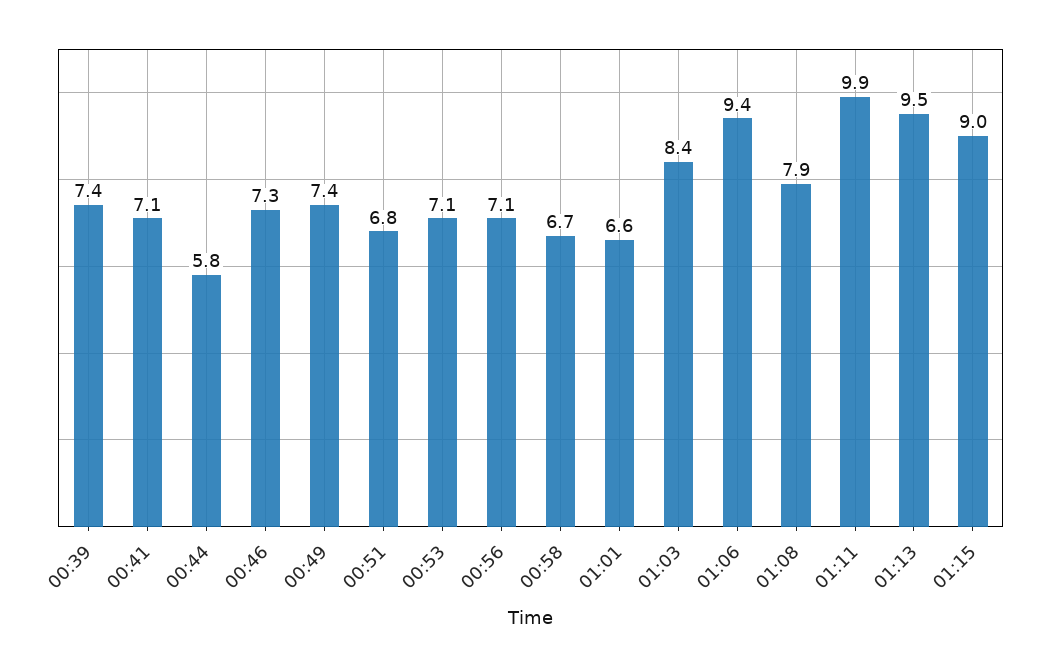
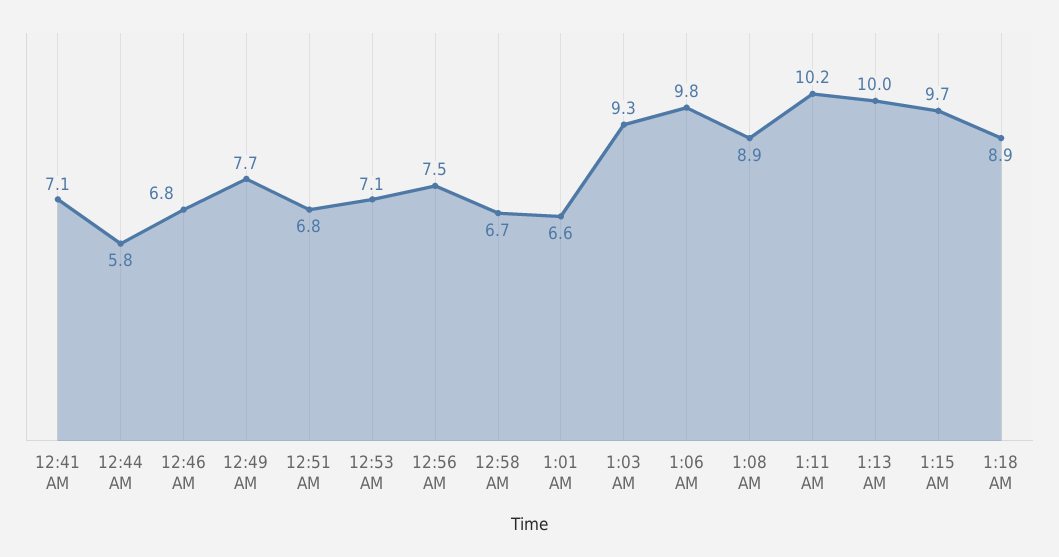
00:39: 7.4 -> none
00:46: 7.3 -> 6.8
00:49: 7.4 -> 7.7
00:56: 7.1 -> 7.5
01:03: 8.4 -> 9.3
01:06: 9.4 -> 9.8
01:08: 7.9 -> 8.9
01:11: 9.9 -> 10.2
01:13: 9.5 -> 10
01:15: 9 -> 9.7
1:18 AM: none -> 8.9

